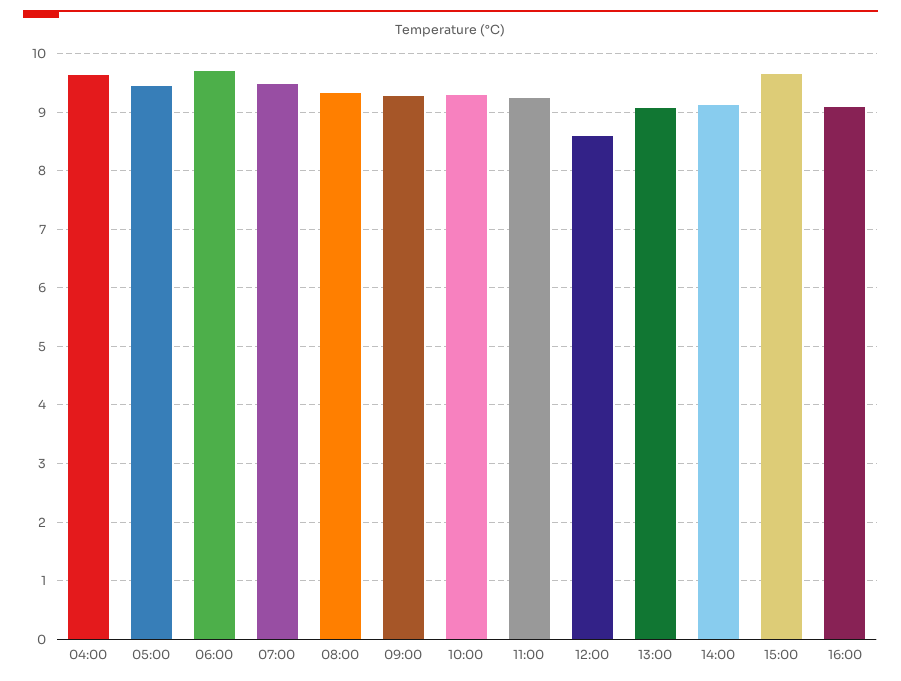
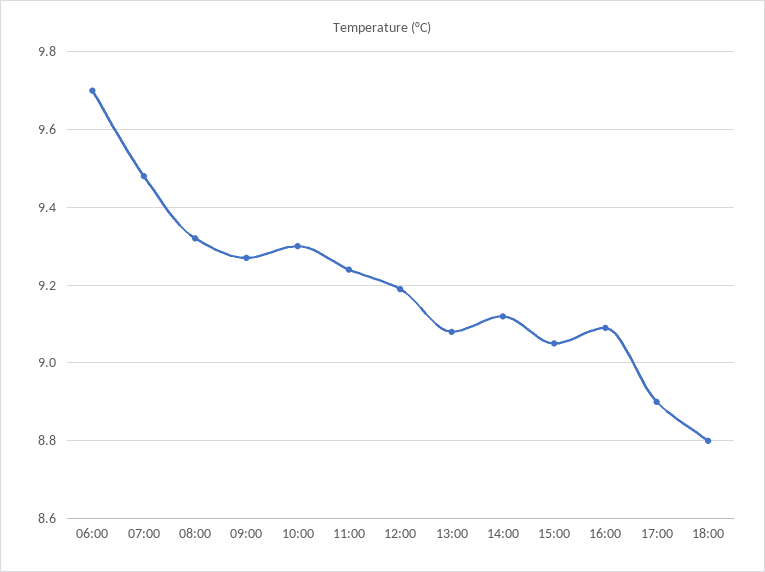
04:00: 9.6 -> none
05:00: 9.4 -> none
12:00: 8.6 -> 9.2
15:00: 9.6 -> 9.05
17:00: none -> 8.9
18:00: none -> 8.8

